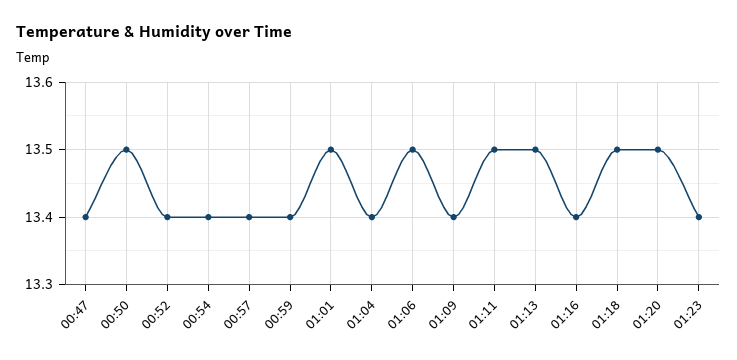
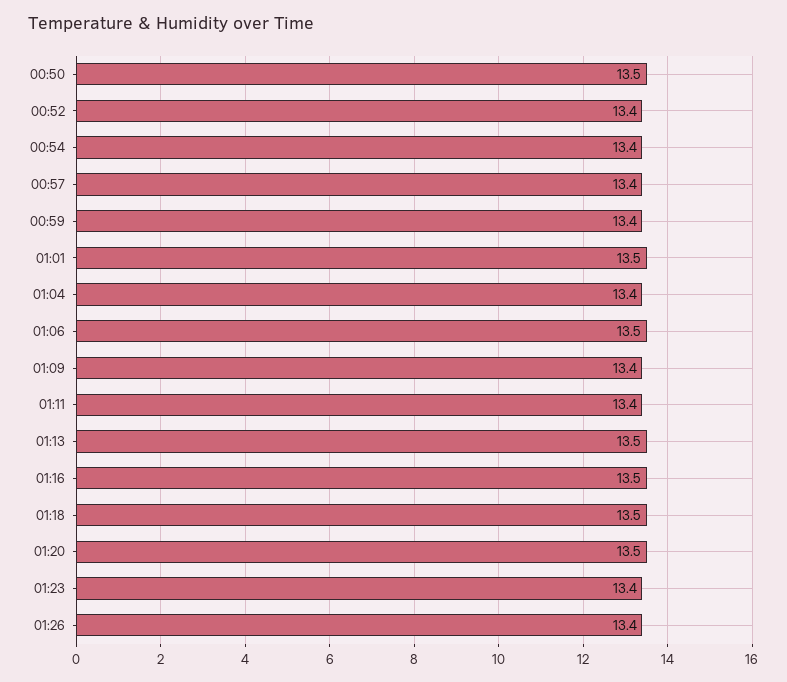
00:47: 13.4 -> none
01:11: 13.5 -> 13.4
01:16: 13.4 -> 13.5
01:26: none -> 13.4

